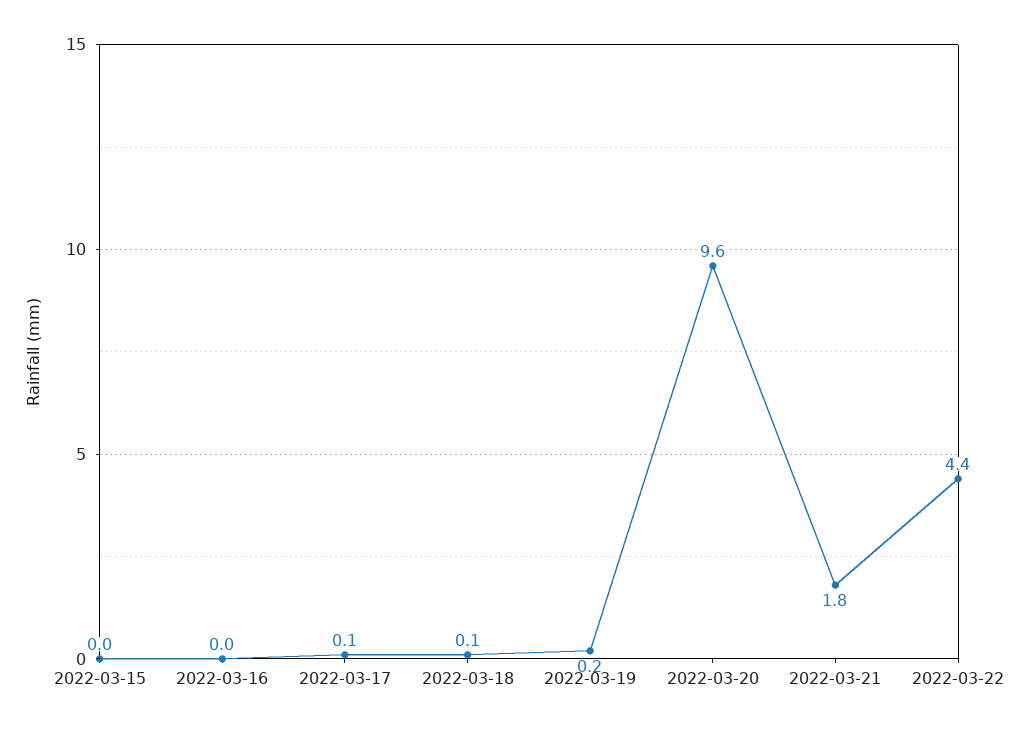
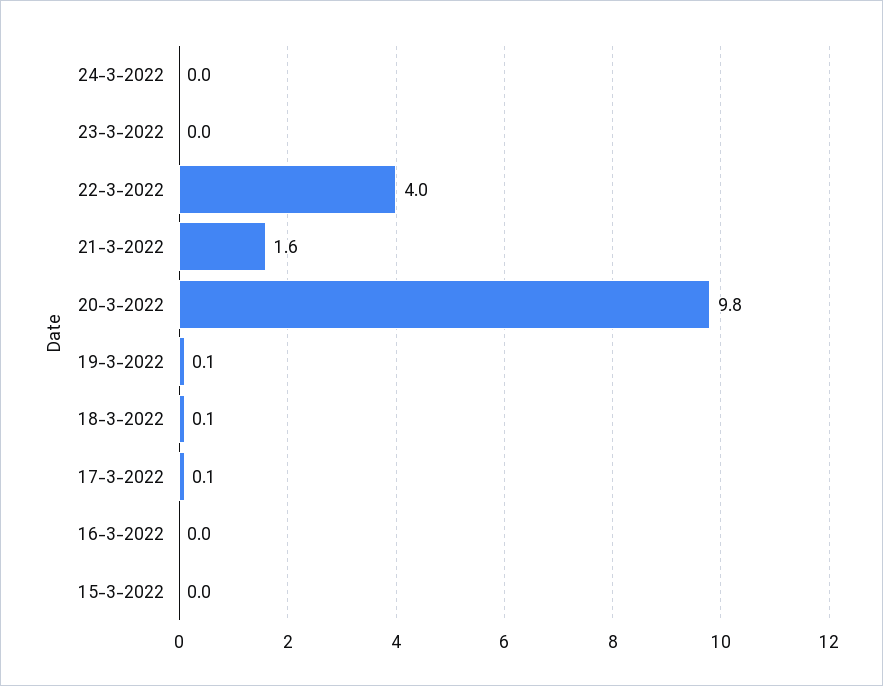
2022-03-19: 0.2 -> 0.1
2022-03-20: 9.6 -> 9.8
2022-03-21: 1.8 -> 1.6
2022-03-22: 4.4 -> 4
24-3-2022: none -> 0
23-3-2022: none -> 0

